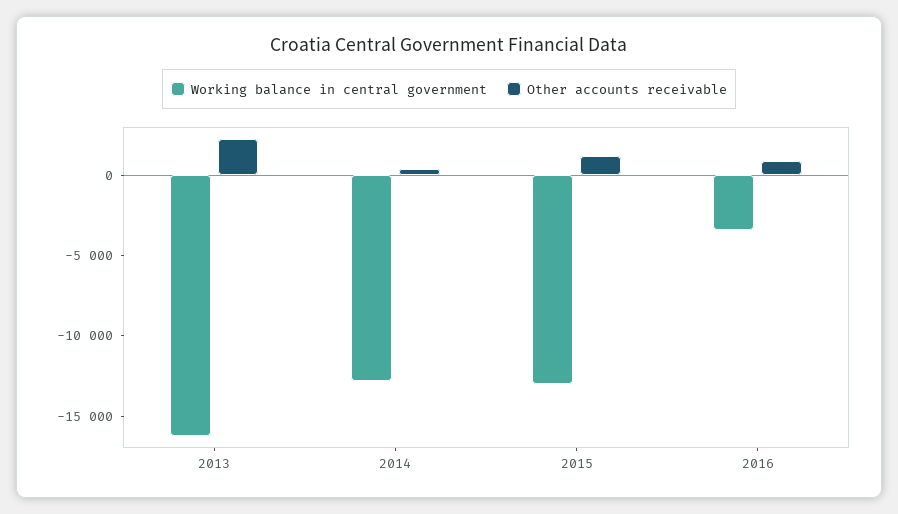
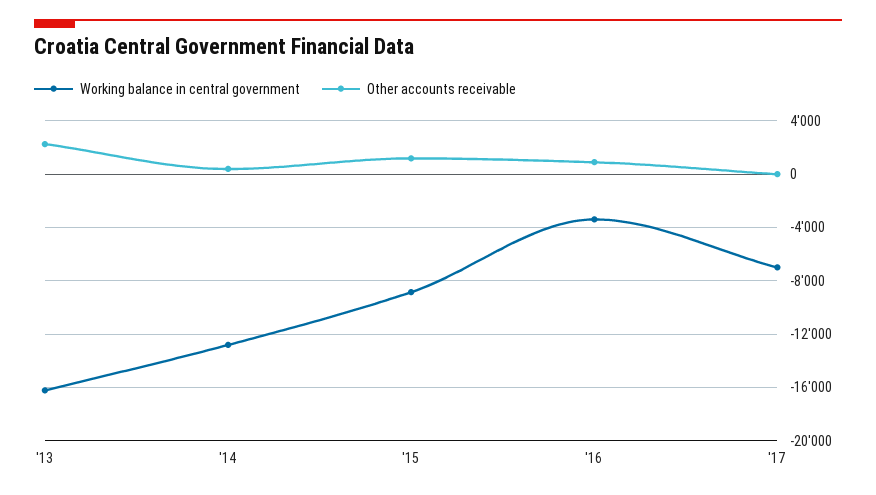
Working balance in central government, 2015: -13000 -> -9000
Working balance in central government, '17: none -> -7000
Other accounts receivable, '17: none -> 0

